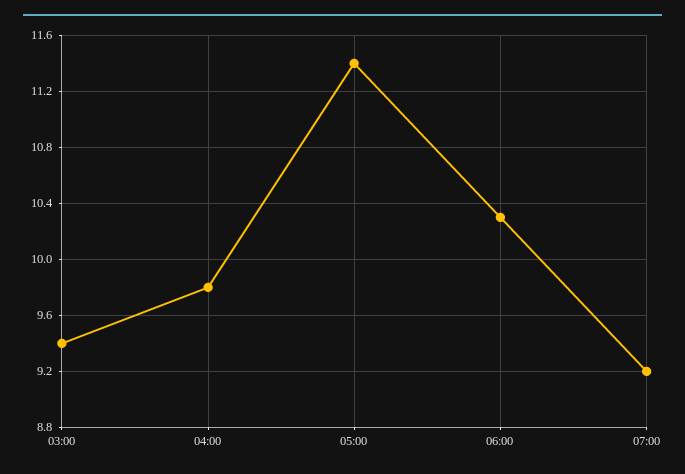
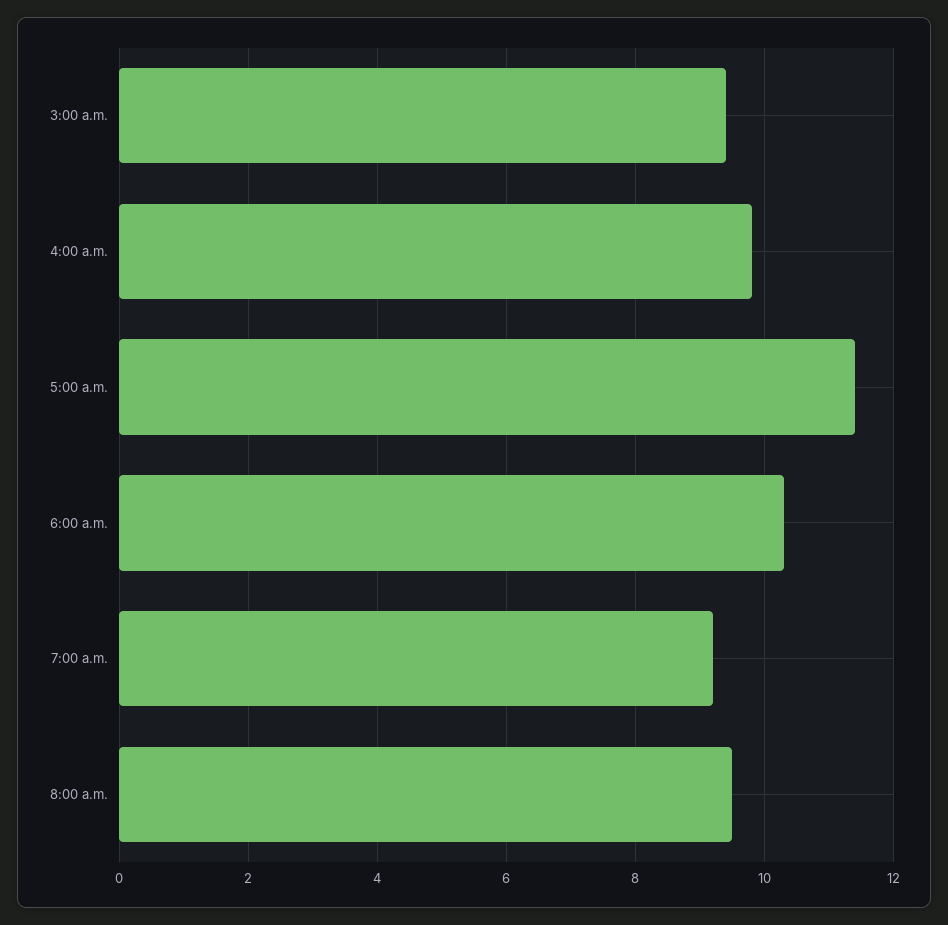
8:00 a.m.: none -> 9.5

